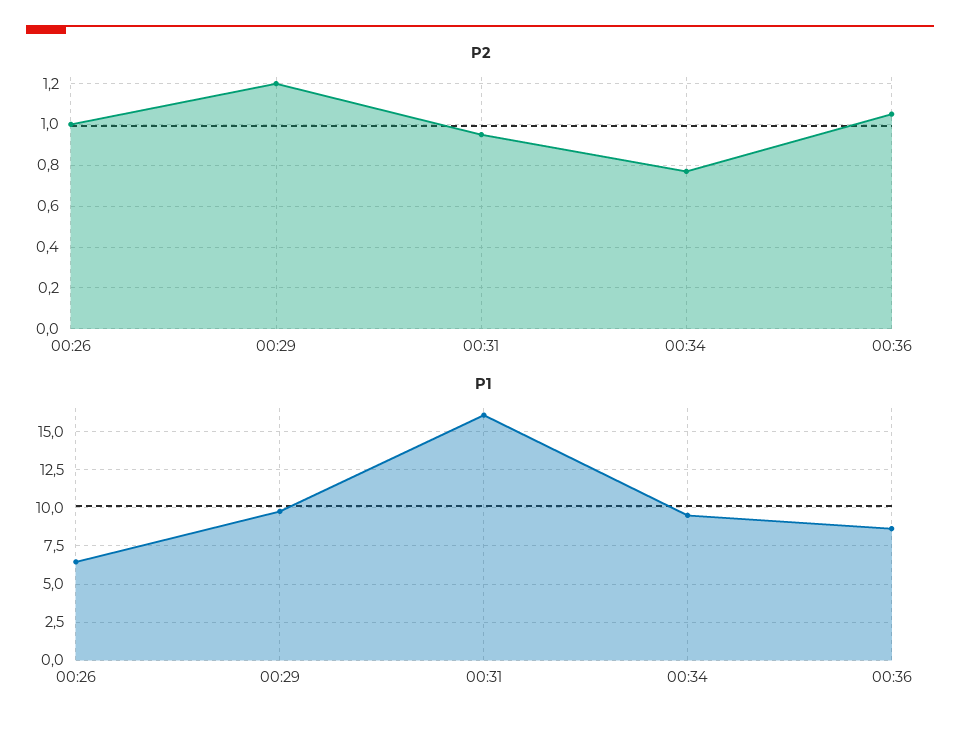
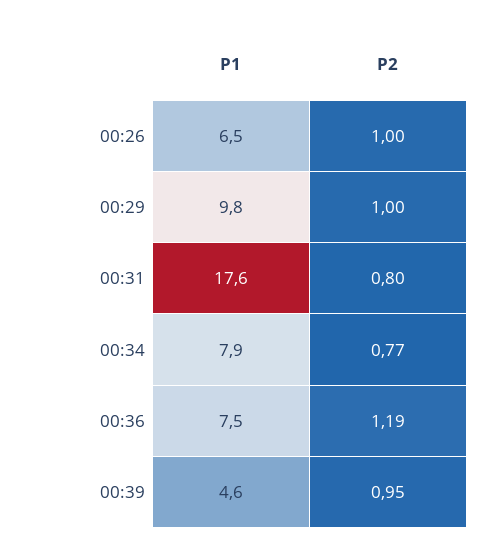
P2, 00:29: 1.2 -> 1
P2, 00:31: 0.95 -> 0.8
P2, 00:36: 1.05 -> 1.19
P1, 00:31: 16 -> 17.6
P1, 00:34: 9.5 -> 7.9
P1, 00:36: 8.5 -> 7.5
P1, 00:39: none -> 4.6
P2, 00:39: none -> 0.95

